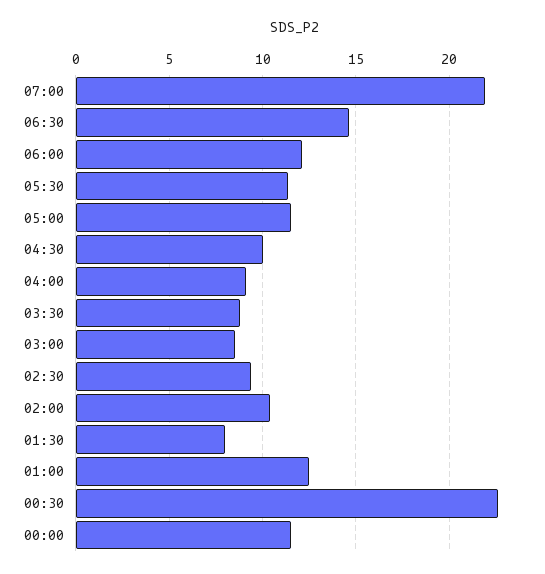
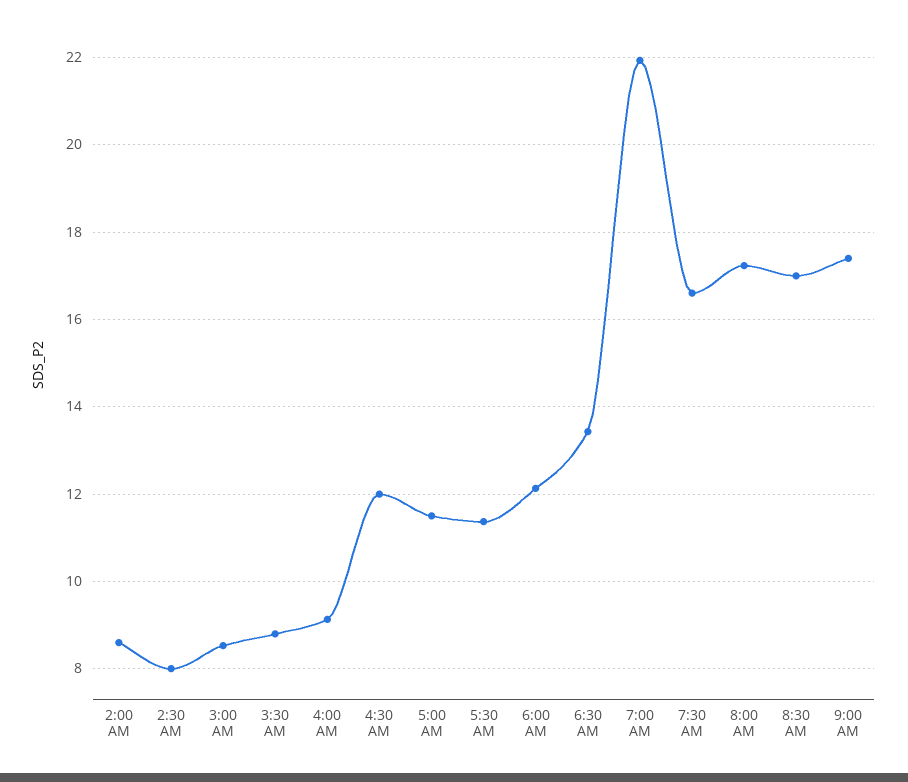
06:30: 14.5 -> 13.4
04:30: 10 -> 12
02:30: 9.5 -> 8
02:00: 10.5 -> 8.6
01:30: 8 -> none
01:00: 12.5 -> none
00:30: 22.5 -> none
00:00: 11.5 -> none
7:30 AM: none -> 16.6
8:00 AM: none -> 17.2
8:30 AM: none -> 17
9:00 AM: none -> 17.4

